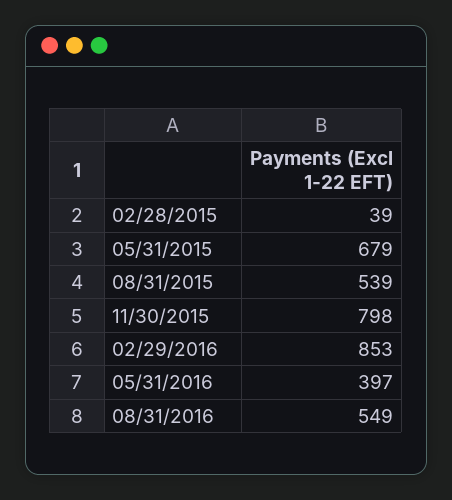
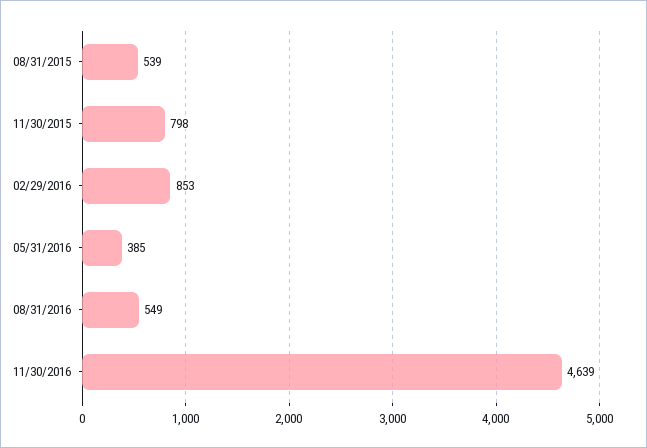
02/28/2015: 39 -> none
05/31/2015: 679 -> none
05/31/2016: 397 -> 385
11/30/2016: none -> 4639

